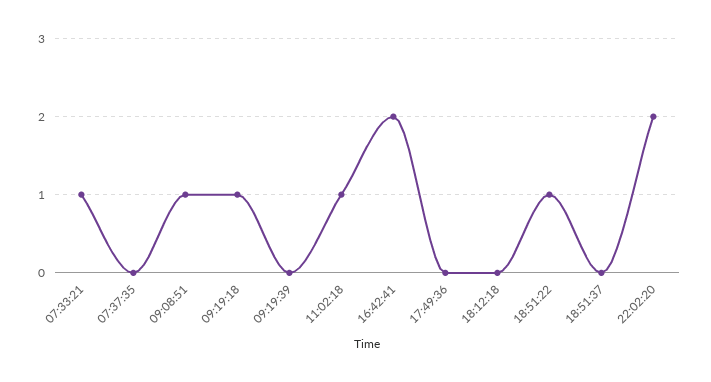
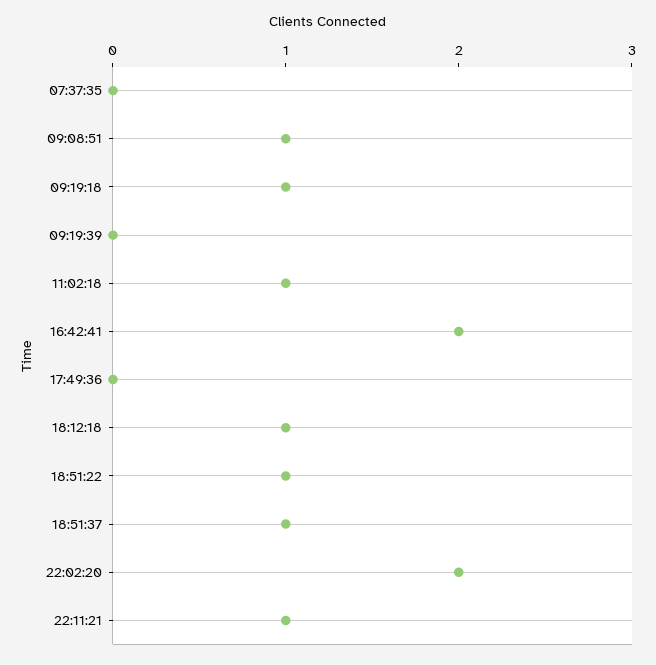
07:33:21: 1 -> none
18:12:18: 0 -> 1
18:51:37: 0 -> 1
22:11:21: none -> 1

